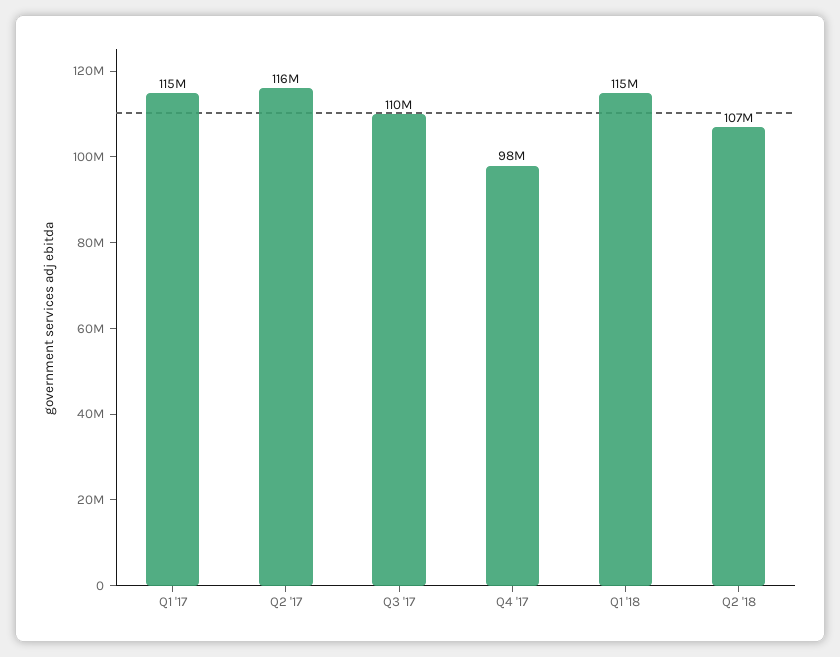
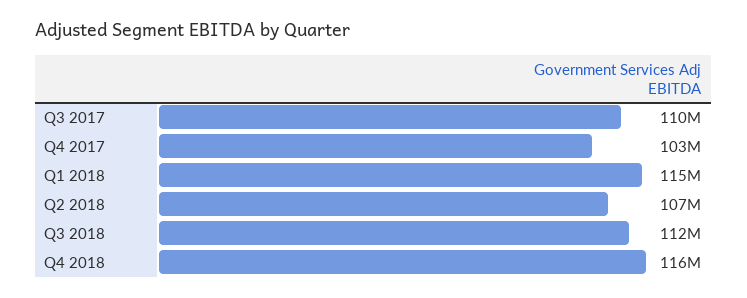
Q1 '17: 115000000 -> none
Q2 '17: 116000000 -> none
Q4 '17: 98000000 -> 103000000
Q3 2018: none -> 112000000
Q4 2018: none -> 116000000

